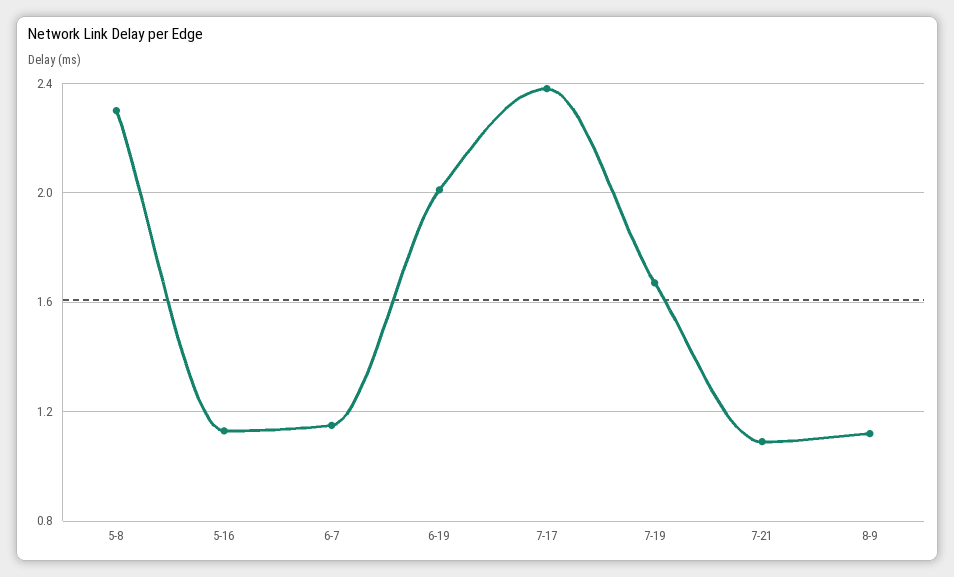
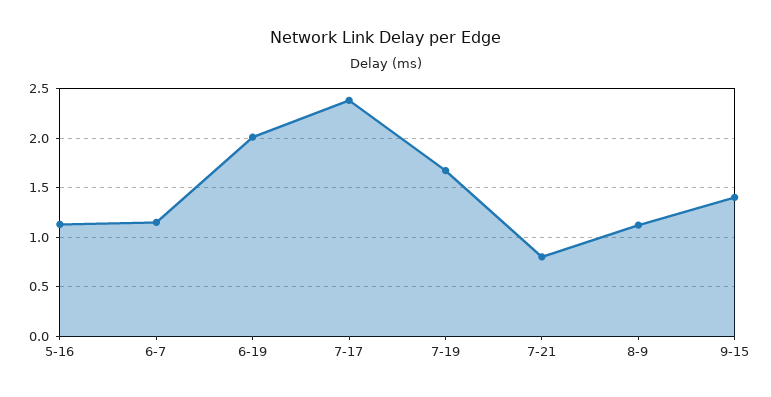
5-8: 2.3 -> none
7-21: 1.1 -> 0.8
9-15: none -> 1.4

